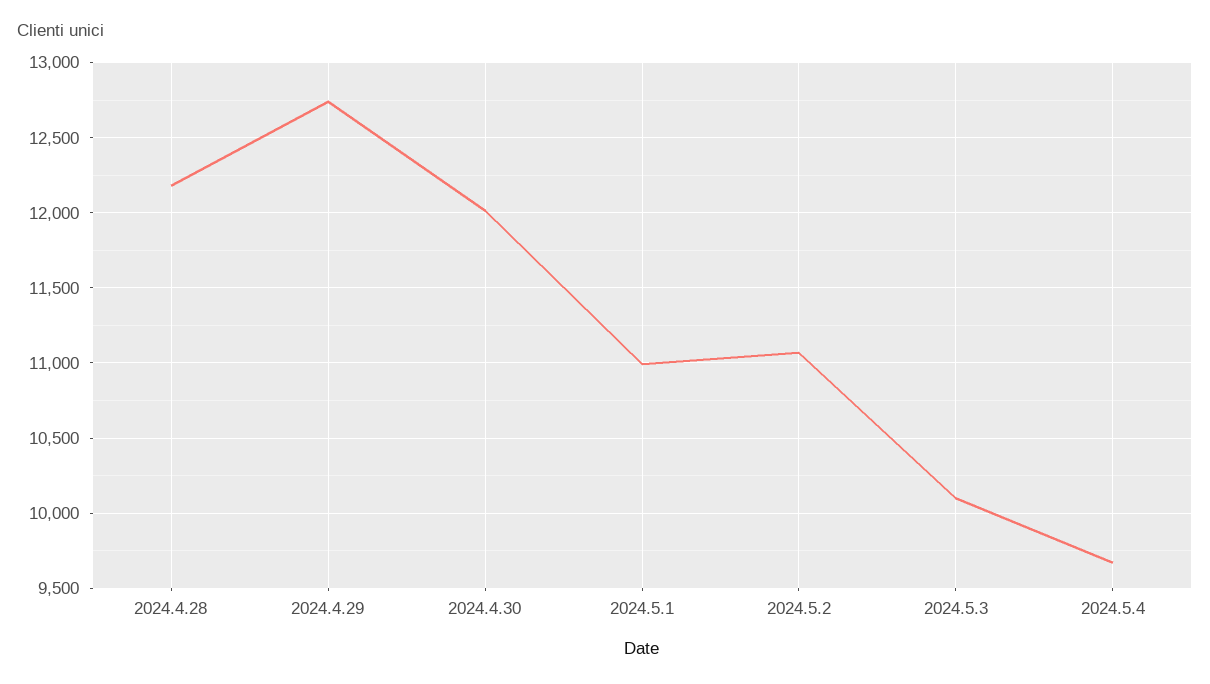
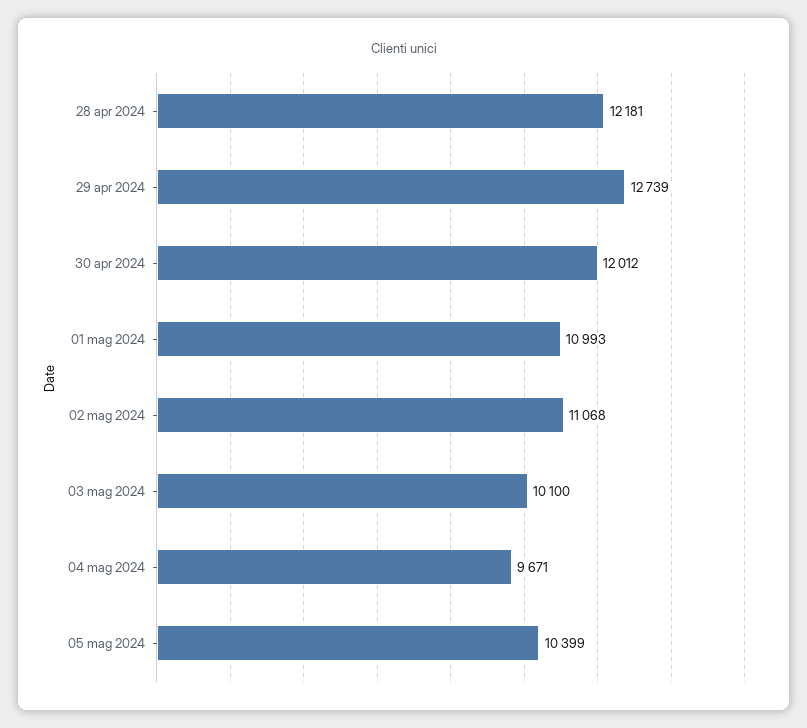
05 mag 2024: none -> 10399

